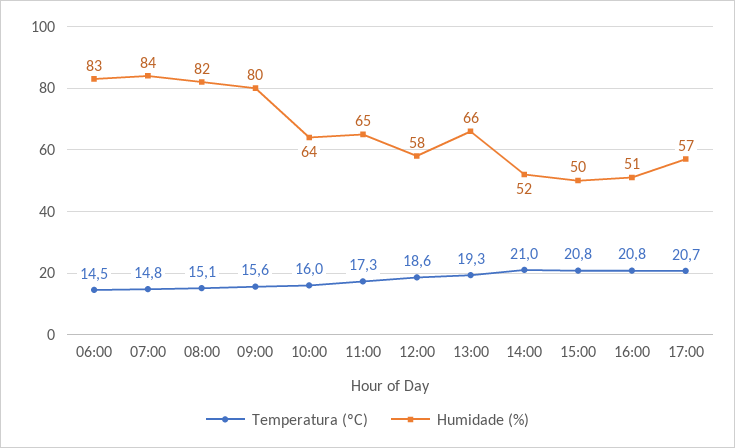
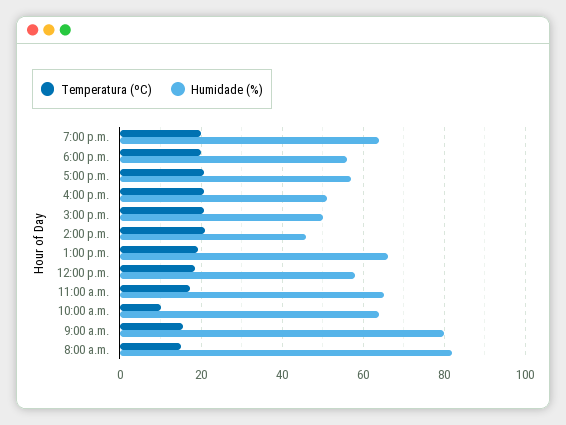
Temperatura (ºC), 06:00: 14.5 -> none
Humidade (%), 06:00: 83 -> none
Temperatura (ºC), 07:00: 14.8 -> none
Humidade (%), 07:00: 84 -> none
Temperatura (ºC), 10:00: 16 -> 10
Humidade (%), 14:00: 52 -> 46
Temperatura (ºC), 7:00 p.m.: none -> 20
Humidade (%), 7:00 p.m.: none -> 64
Temperatura (ºC), 6:00 p.m.: none -> 20
Humidade (%), 6:00 p.m.: none -> 56

